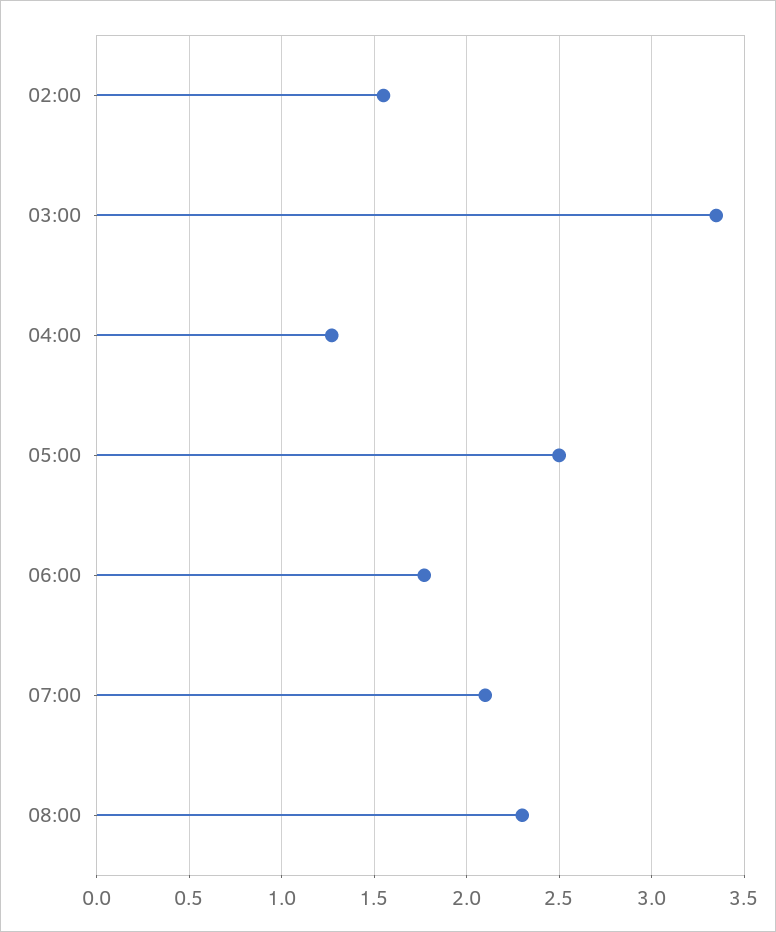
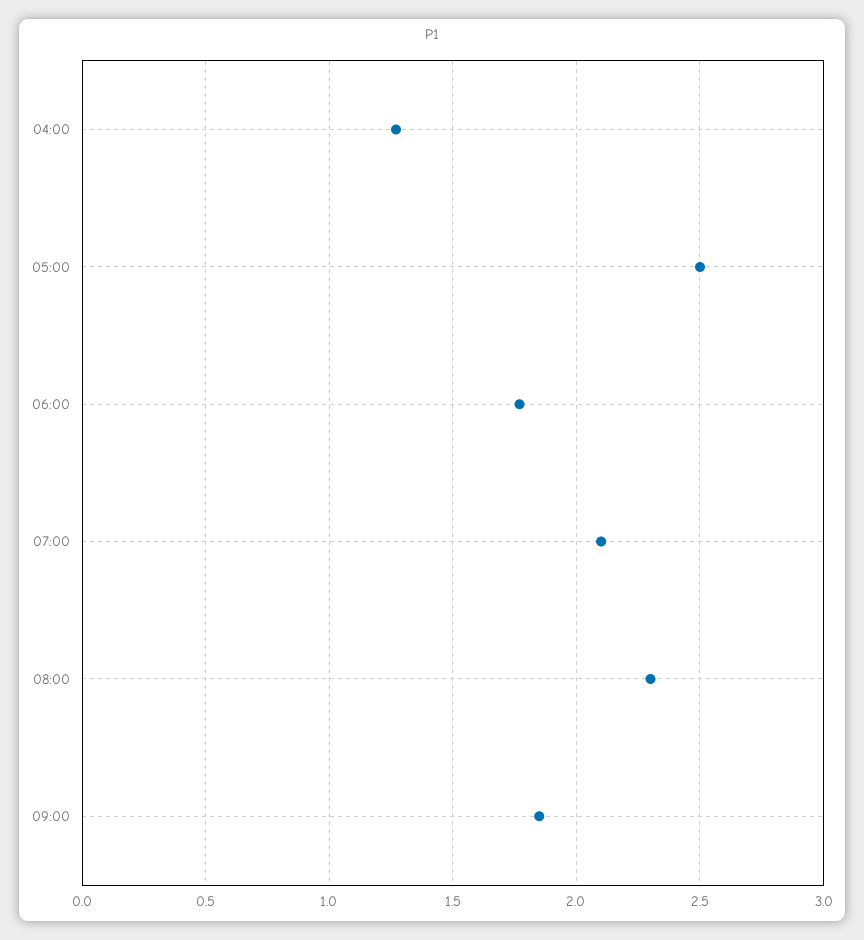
02:00: 1.55 -> none
03:00: 3.35 -> none
09:00: none -> 1.85

